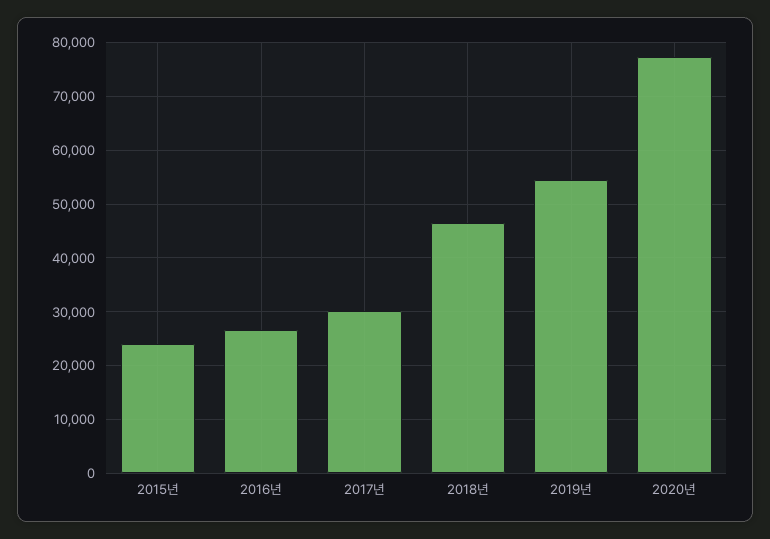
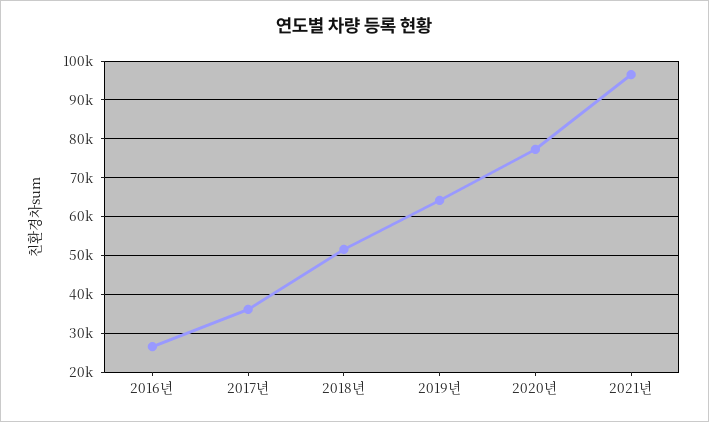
2015년: 24000 -> none
2017년: 30000 -> 36000
2018년: 46000 -> 52000
2019년: 54000 -> 64000
2021년: none -> 96000

